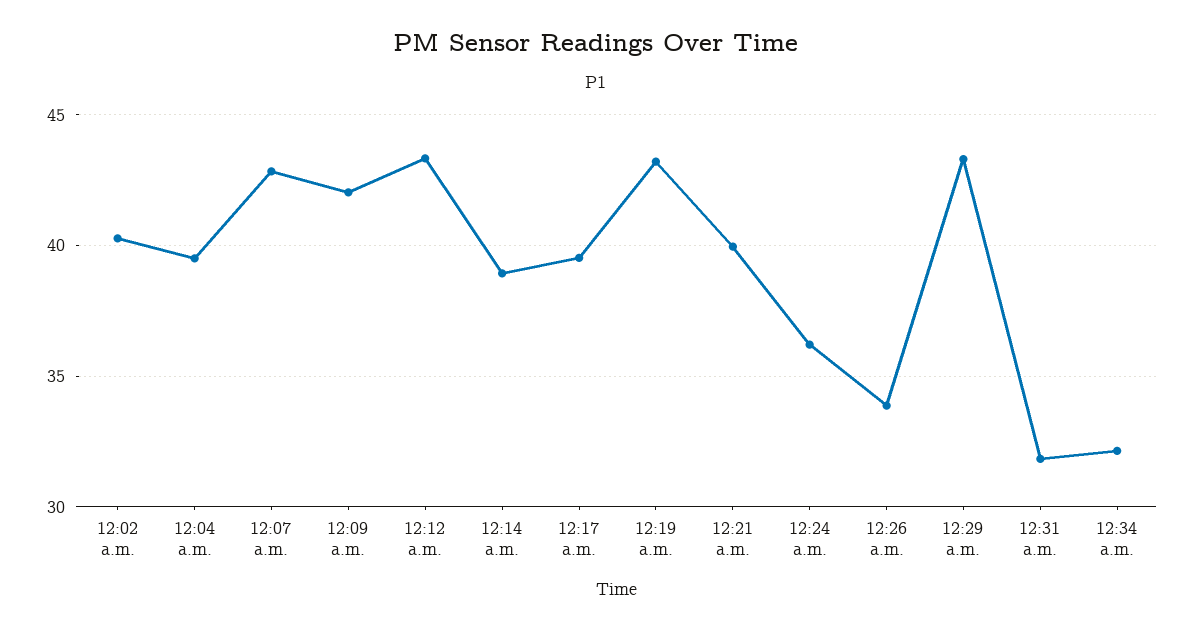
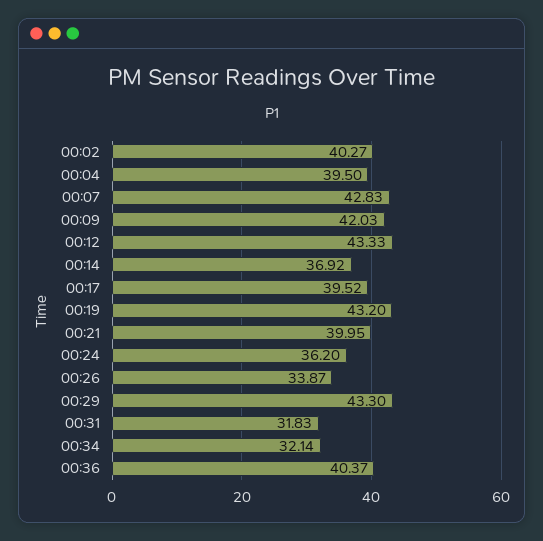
12:14 a.m.: 39 -> 36.92
00:36: none -> 40.37

